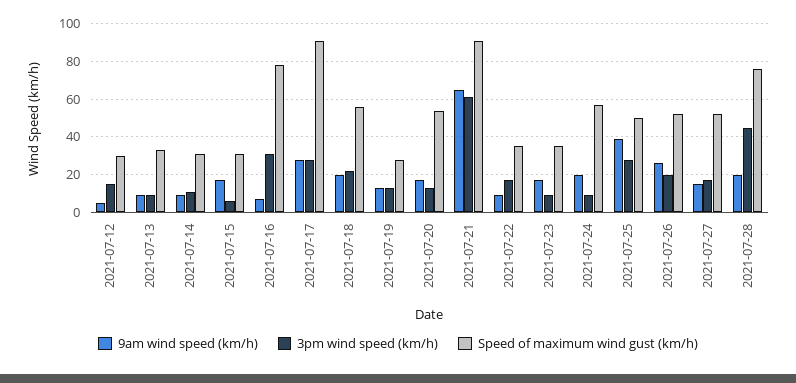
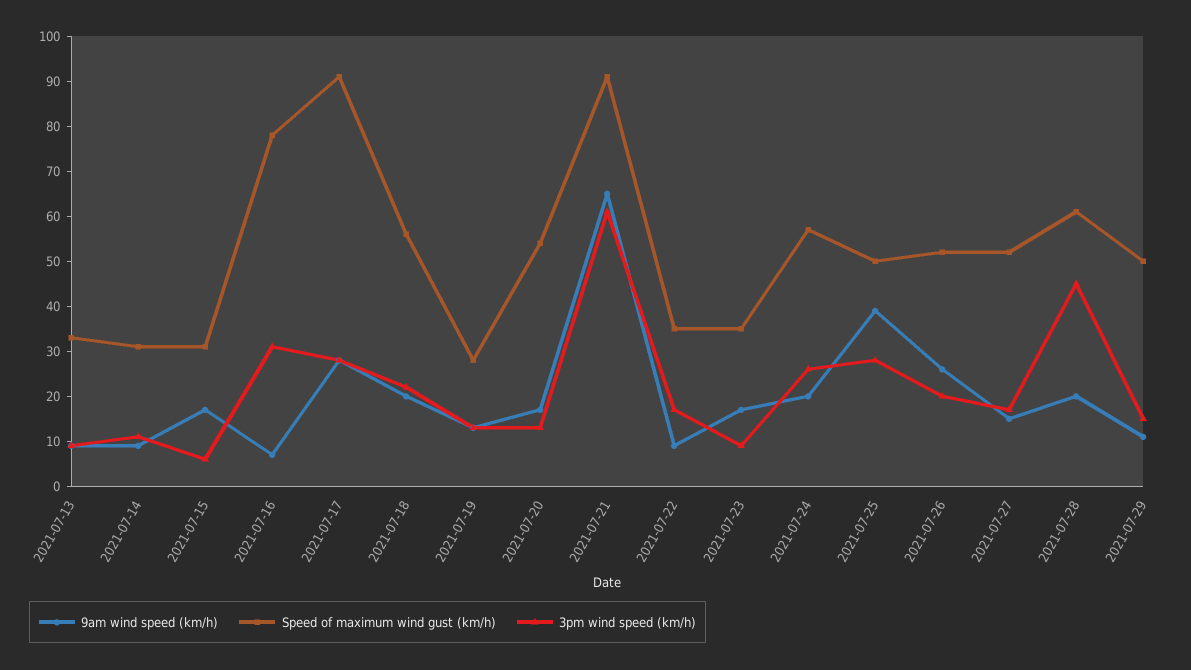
9am wind speed (km/h), 2021-07-12: 5 -> none
3pm wind speed (km/h), 2021-07-12: 15 -> none
Speed of maximum wind gust (km/h), 2021-07-12: 30 -> none
3pm wind speed (km/h), 2021-07-24: 10 -> 25
Speed of maximum wind gust (km/h), 2021-07-28: 75 -> 60
9am wind speed (km/h), 2021-07-29: none -> 10
Speed of maximum wind gust (km/h), 2021-07-29: none -> 50
3pm wind speed (km/h), 2021-07-29: none -> 15

